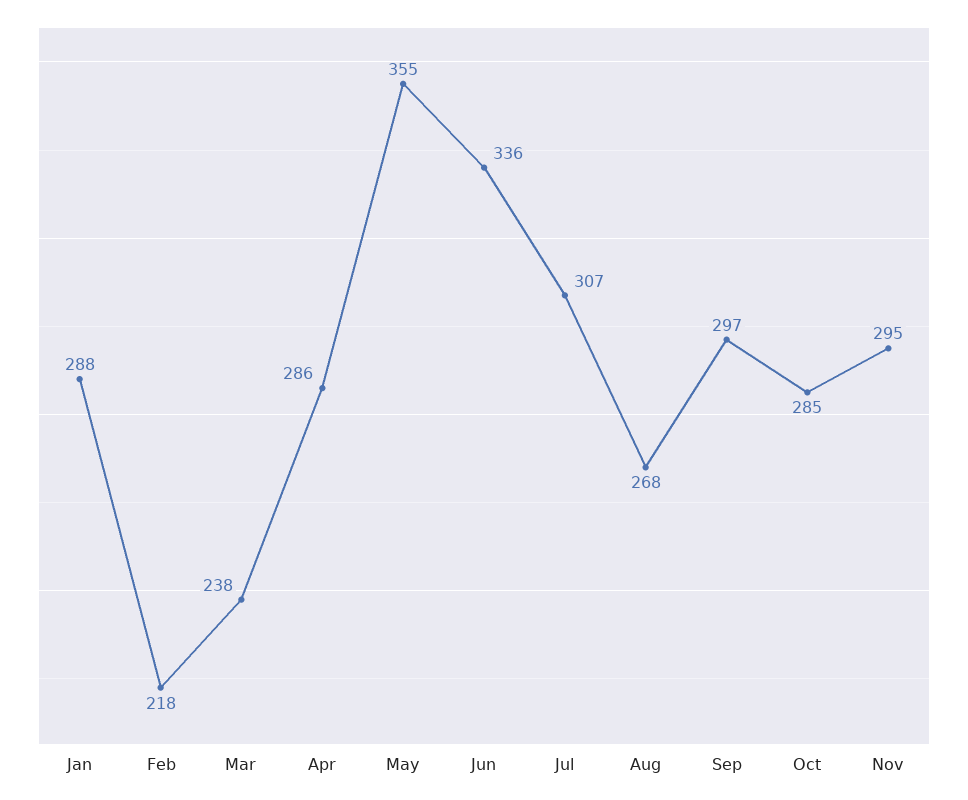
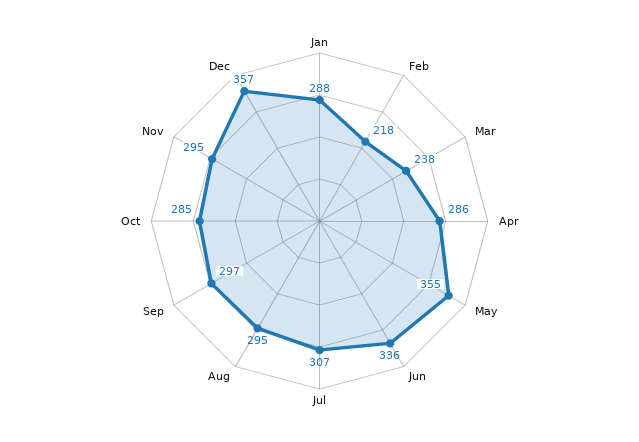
Aug: 268 -> 295
Dec: none -> 357

